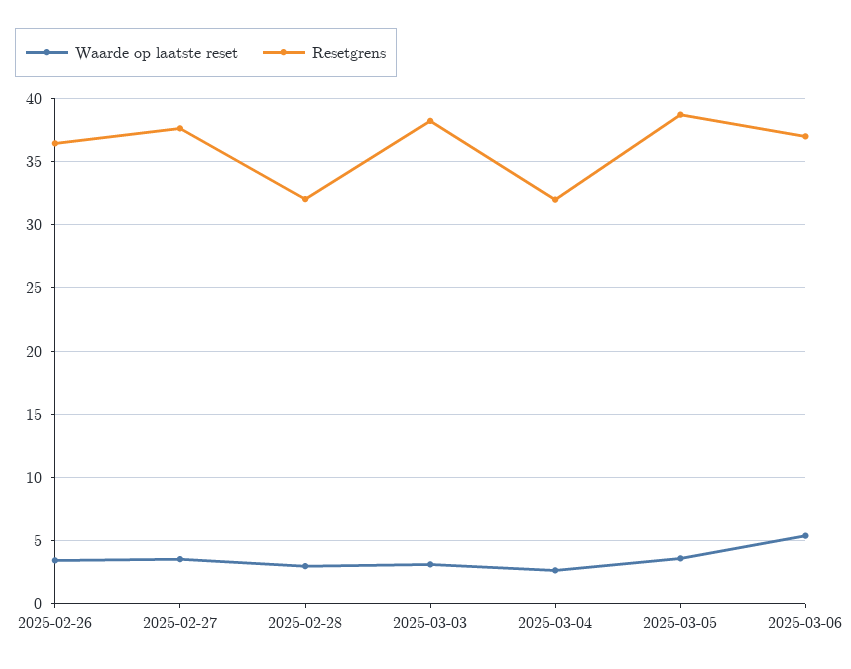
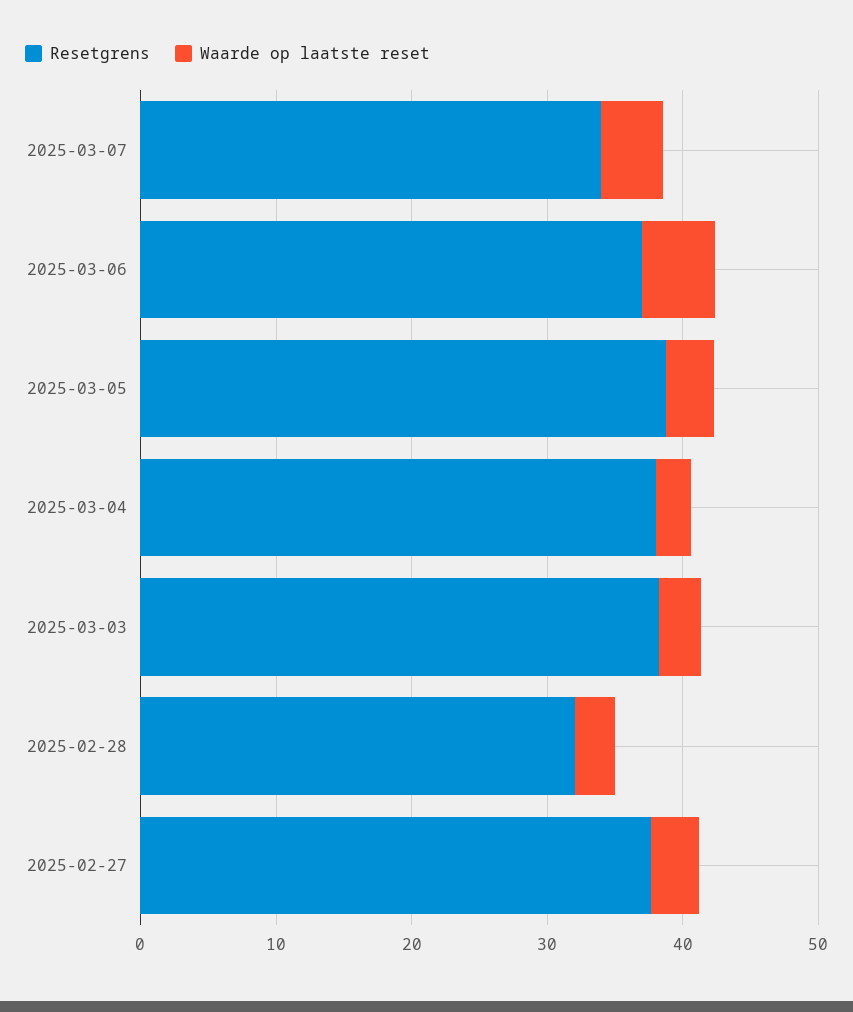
Waarde op laatste reset, 2025-02-26: 3.5 -> none
Resetgrens, 2025-02-26: 36.5 -> none
Resetgrens, 2025-03-04: 32 -> 38
Resetgrens, 2025-03-07: none -> 34
Waarde op laatste reset, 2025-03-07: none -> 4

